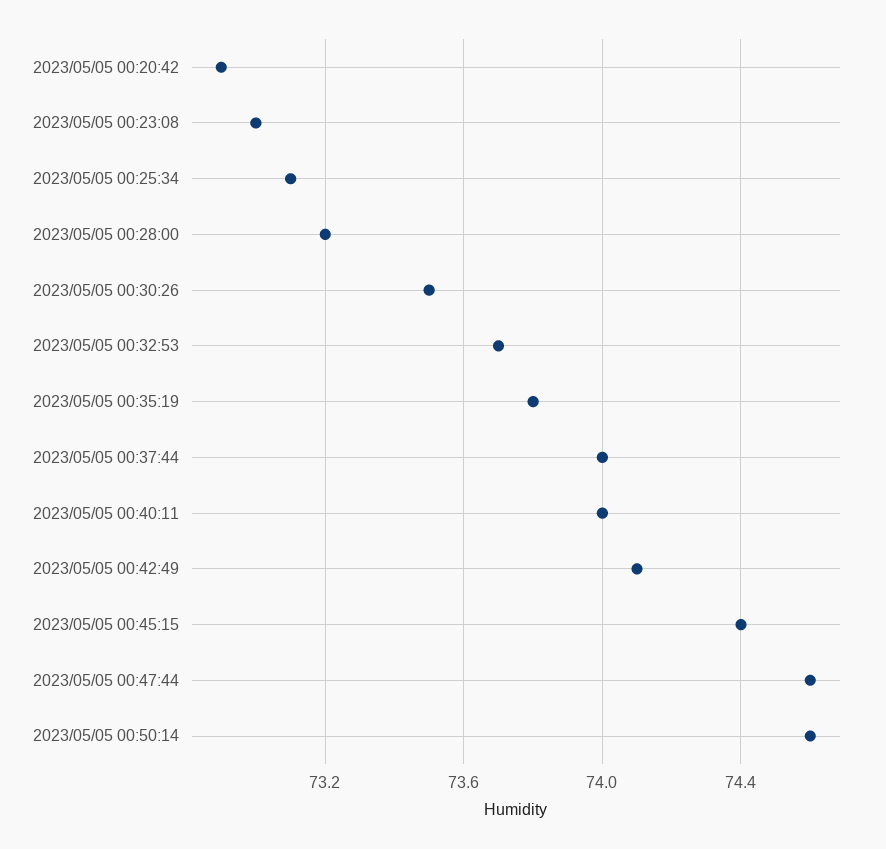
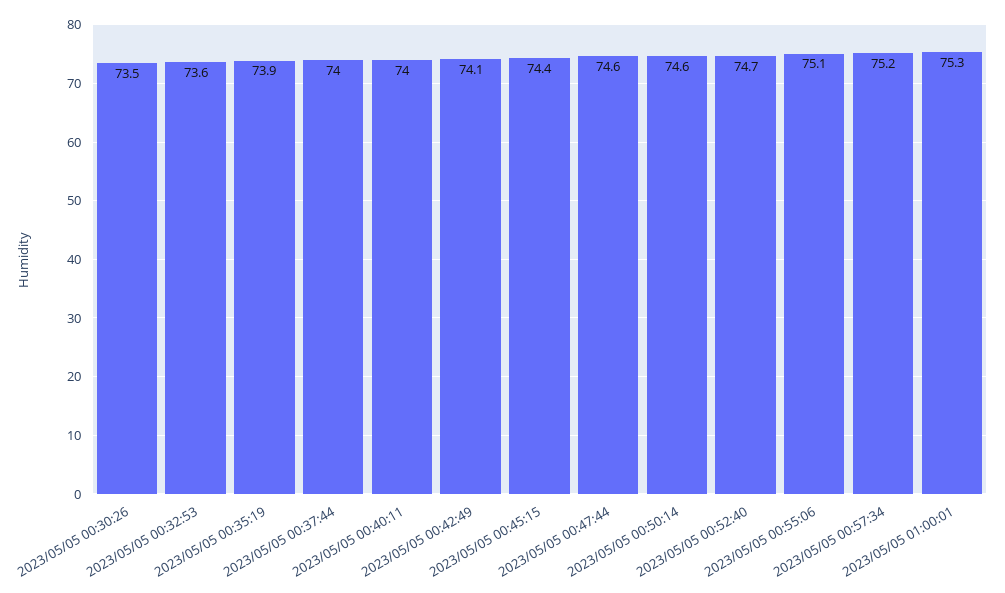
2023/05/05 00:20:42: 72.9 -> none
2023/05/05 00:23:08: 73 -> none
2023/05/05 00:25:34: 73.1 -> none
2023/05/05 00:28:00: 73.2 -> none
2023/05/05 00:32:53: 73.7 -> 73.6
2023/05/05 00:35:19: 73.8 -> 73.9
2023/05/05 00:52:40: none -> 74.7
2023/05/05 00:55:06: none -> 75.1
2023/05/05 00:57:34: none -> 75.2
2023/05/05 01:00:01: none -> 75.3

